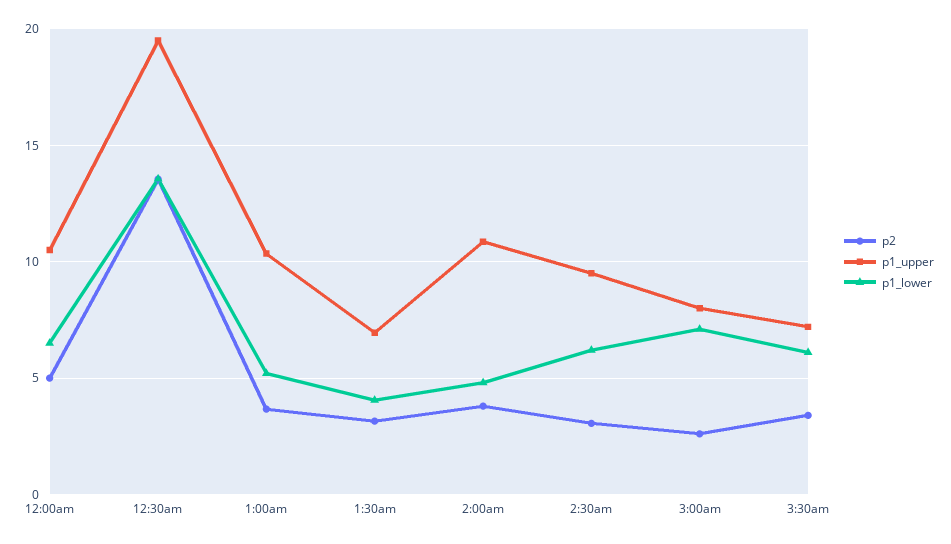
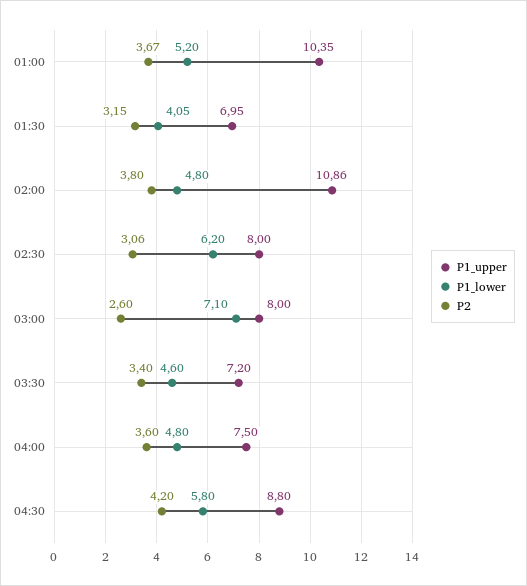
p2, 12:00am: 5 -> none
p1_upper, 12:00am: 10.5 -> none
p1_lower, 12:00am: 6.5 -> none
p2, 12:30am: 13.5 -> none
p1_upper, 12:30am: 19.5 -> none
p1_lower, 12:30am: 13.5 -> none
p1_upper, 2:30am: 9.5 -> 8
p1_lower, 3:30am: 6 -> 4.6
p1_upper, 04:00: none -> 7.5
p1_lower, 04:00: none -> 4.8
p2, 04:00: none -> 3.6
p1_upper, 04:30: none -> 8.8
p1_lower, 04:30: none -> 5.8
p2, 04:30: none -> 4.2

